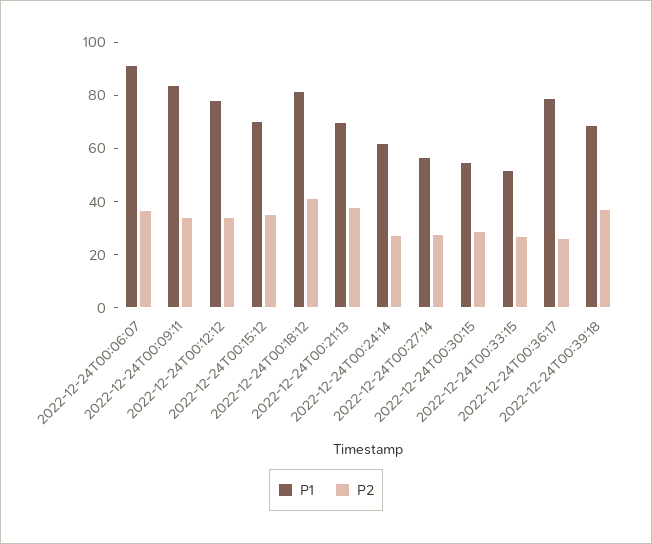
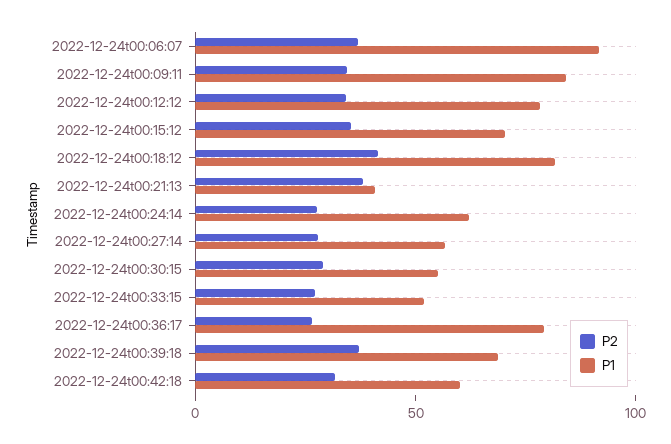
P1, 2022-12-24T00:21:13: 70 -> 40
P2, 2022-12-24t00:42:18: none -> 30
P1, 2022-12-24t00:42:18: none -> 60

